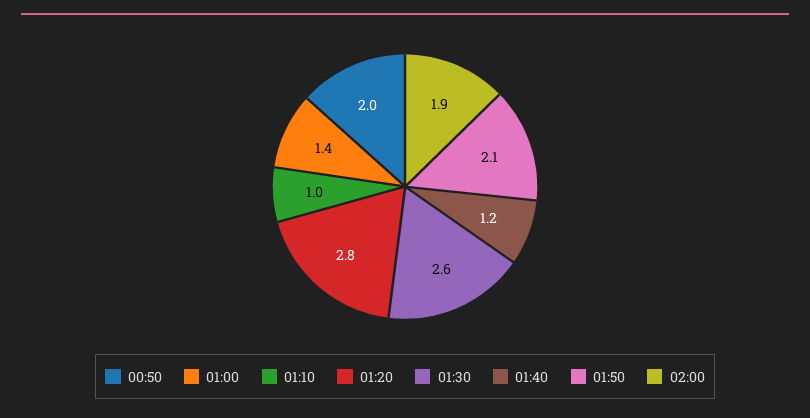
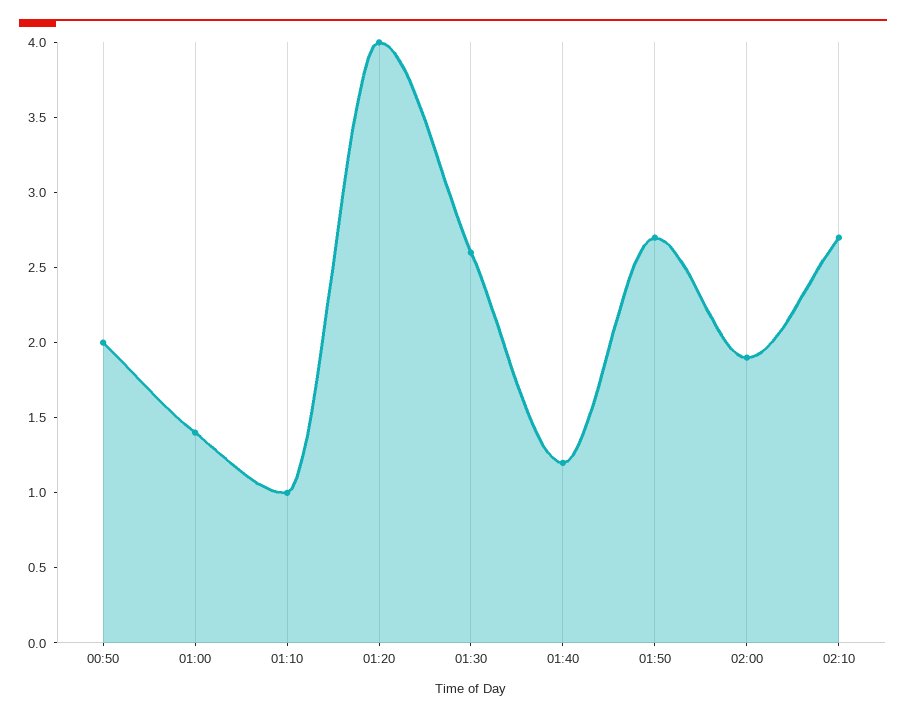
01:20: 2.8 -> 4
01:50: 2.1 -> 2.7
02:10: none -> 2.7

